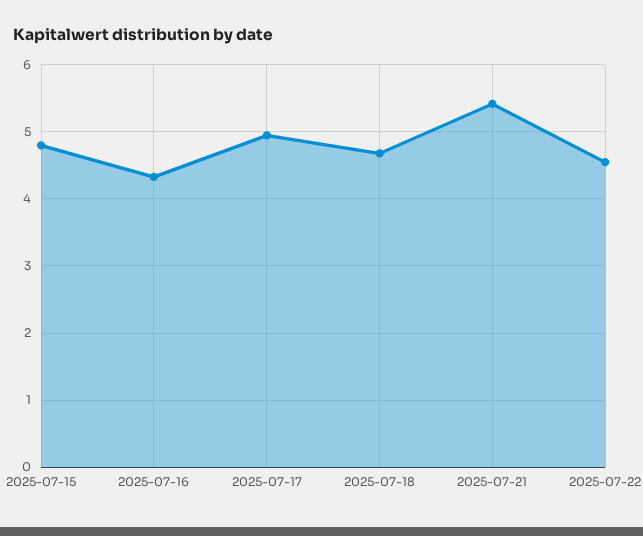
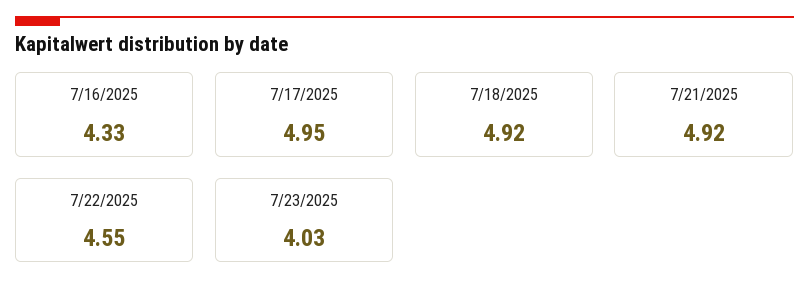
2025-07-15: 4.8 -> none
2025-07-18: 4.7 -> 4.92
2025-07-21: 5.4 -> 4.92
7/23/2025: none -> 4.03

